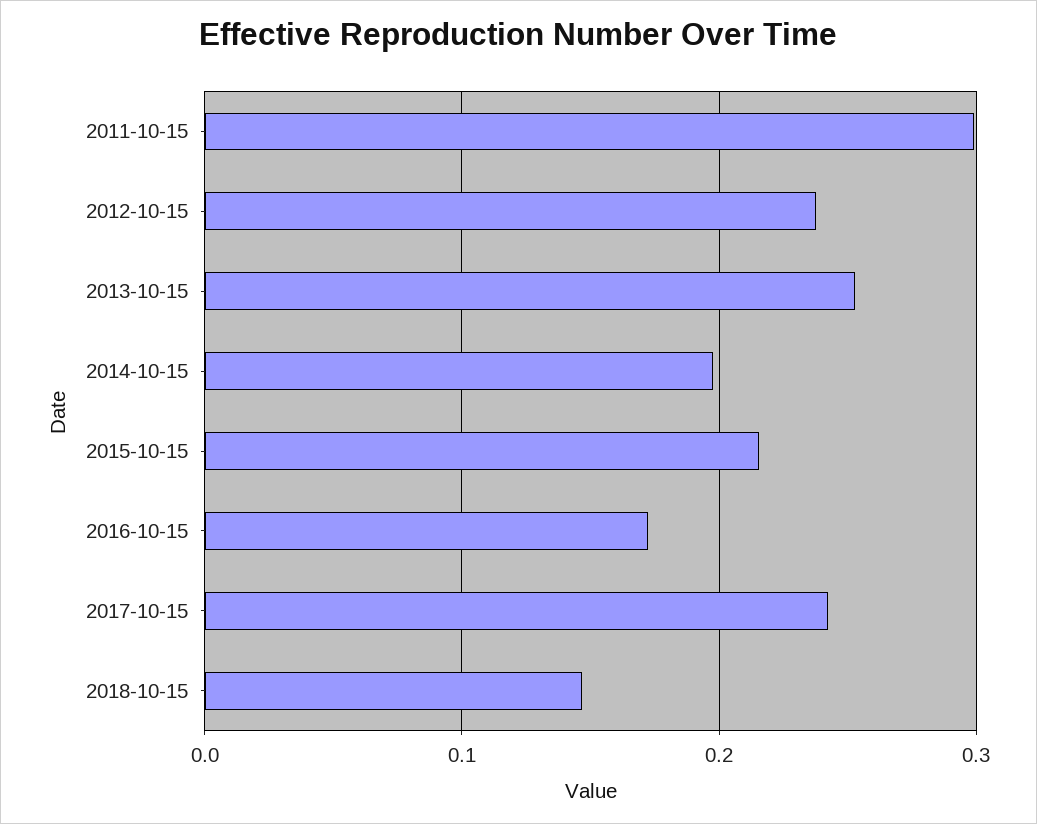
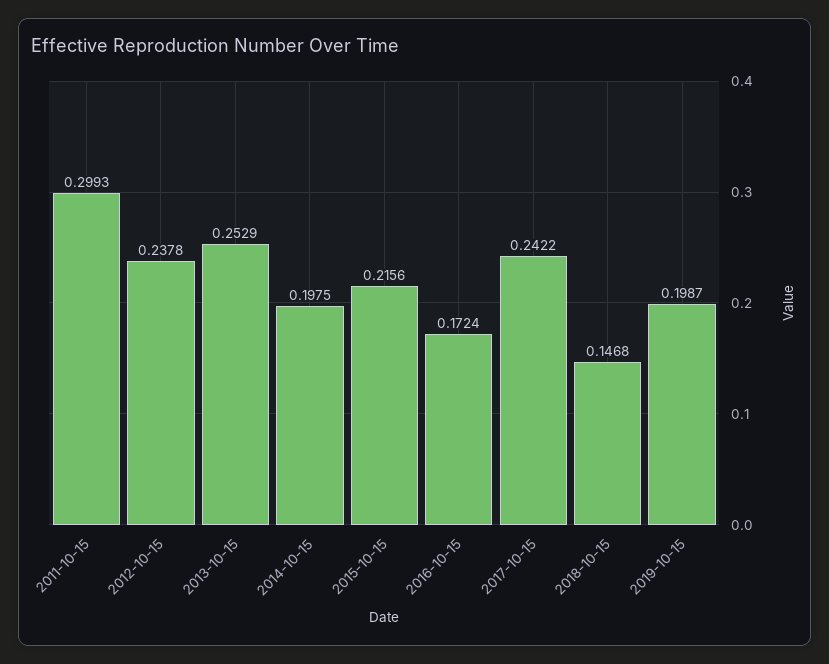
2019-10-15: none -> 0.1987

